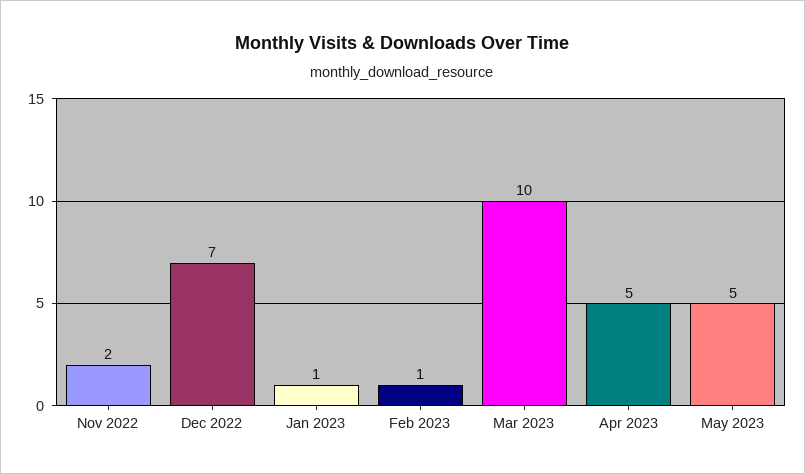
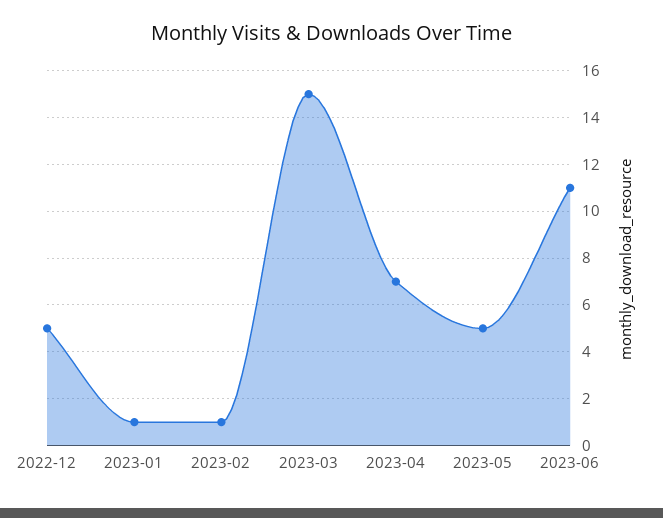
Nov 2022: 2 -> none
Dec 2022: 7 -> 5
Mar 2023: 10 -> 15
Apr 2023: 5 -> 7
2023-06: none -> 11

